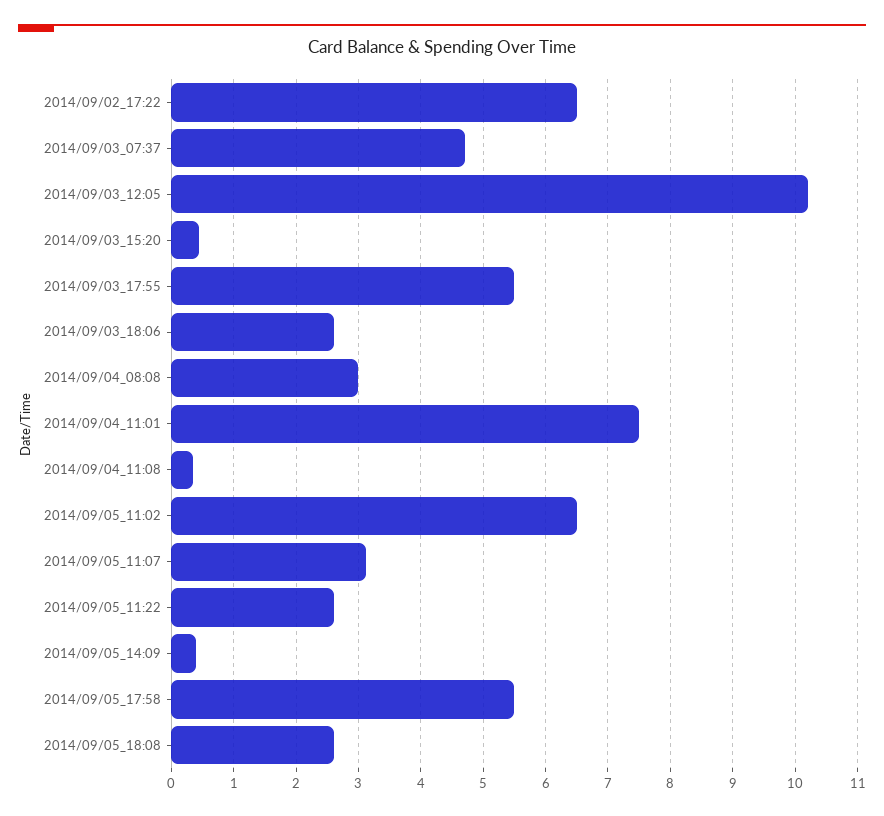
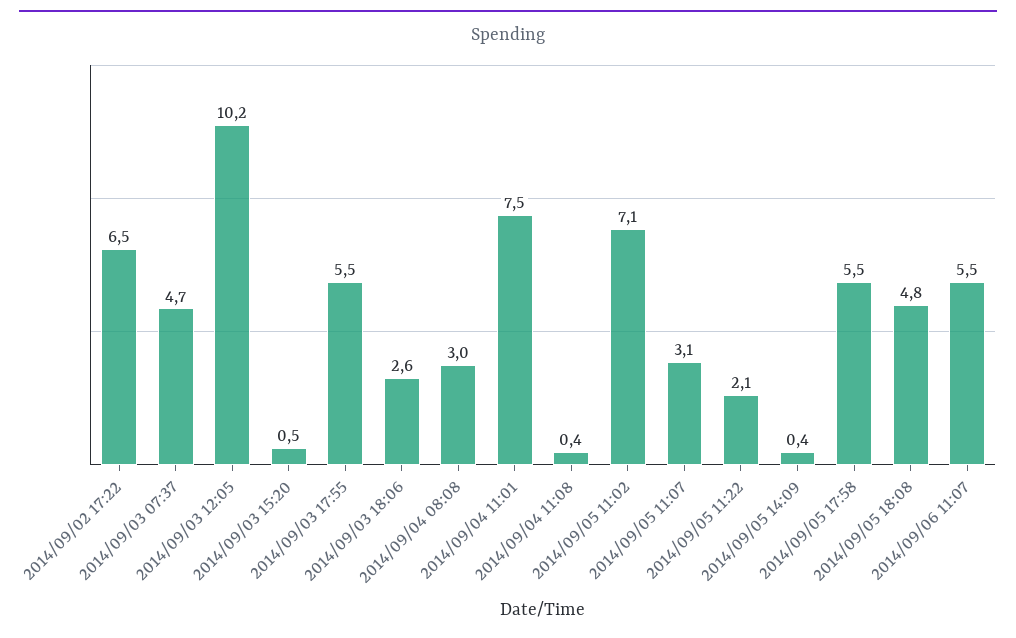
2014/09/05_11:02: 6.5 -> 7.1
2014/09/05_11:22: 2.6 -> 2.1
2014/09/05_18:08: 2.6 -> 4.8
2014/09/06 11:07: none -> 5.5

